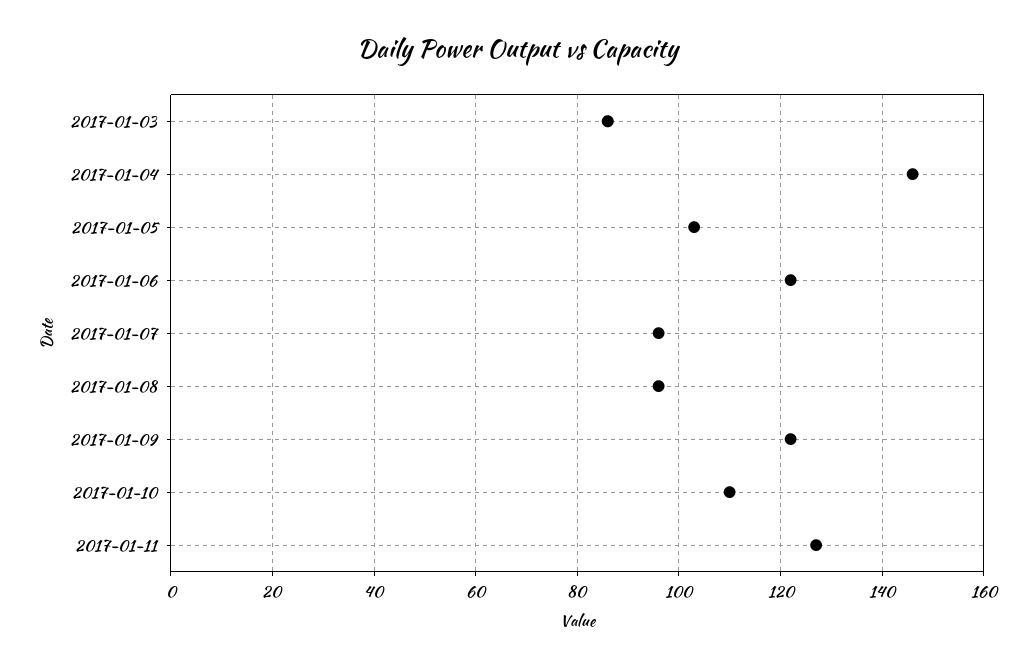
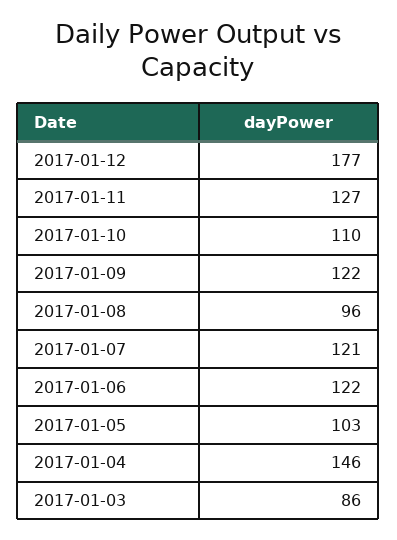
2017-01-07: 95 -> 121
2017-01-12: none -> 177

